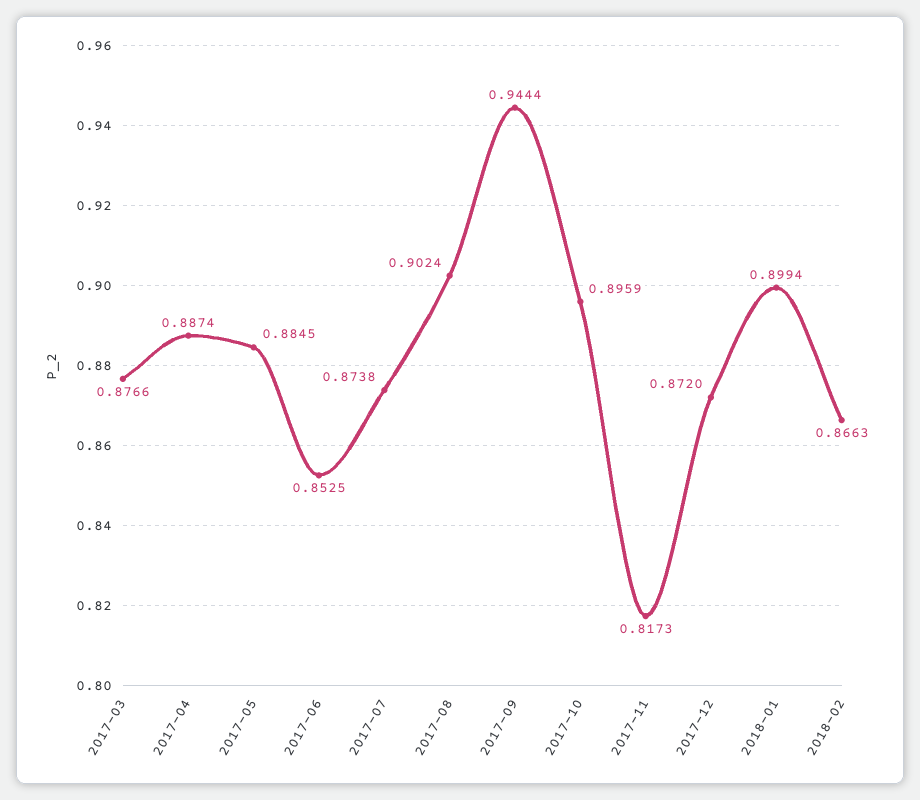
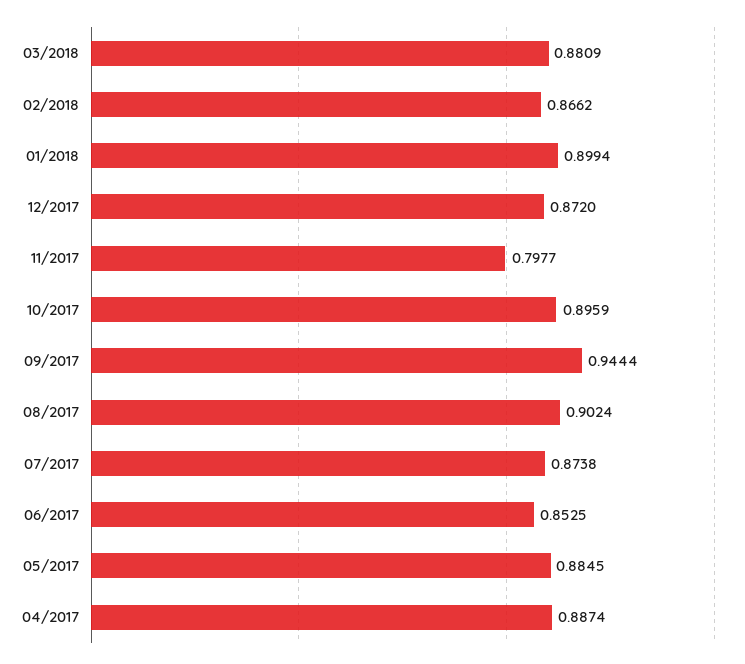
2017-03: 0.8766 -> none
2017-11: 0.8173 -> 0.7977
2018-02: 0.8663 -> 0.8662
03/2018: none -> 0.8809

